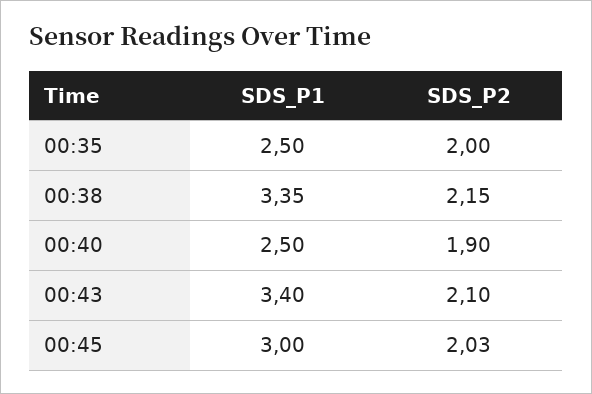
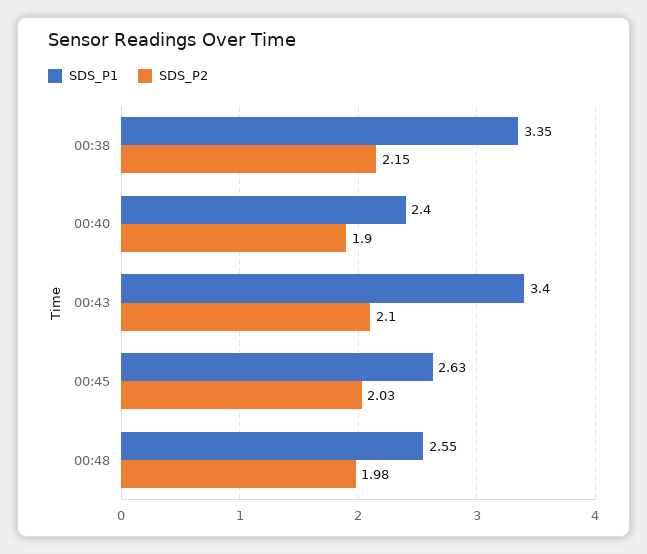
SDS_P1, 00:35: 2.5 -> none
SDS_P2, 00:35: 2 -> none
SDS_P1, 00:40: 2.5 -> 2.4
SDS_P1, 00:45: 3 -> 2.63
SDS_P1, 00:48: none -> 2.55
SDS_P2, 00:48: none -> 1.98

